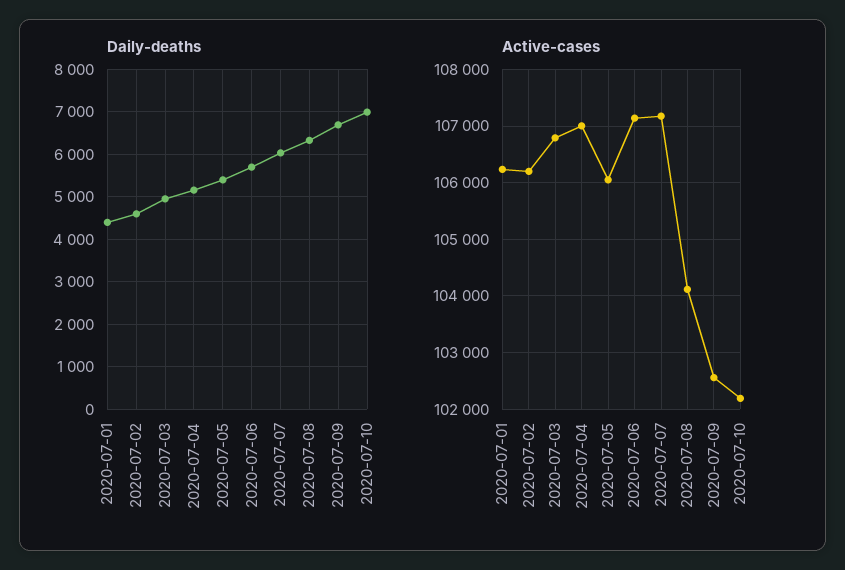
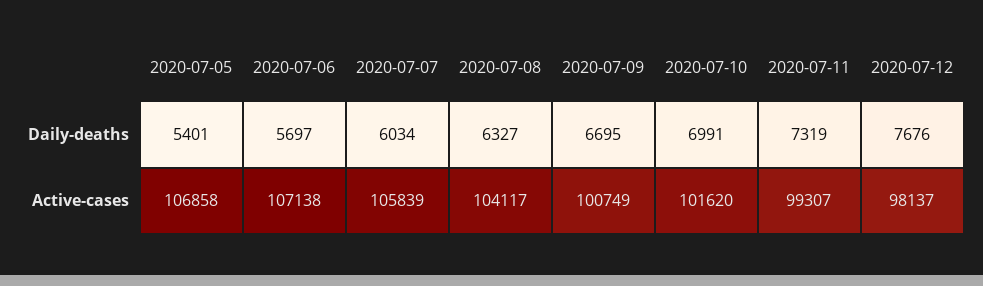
Daily-deaths, 2020-07-01: 4400 -> none
Daily-deaths, 2020-07-02: 4600 -> none
Daily-deaths, 2020-07-03: 5000 -> none
Daily-deaths, 2020-07-04: 5200 -> none
Active-cases, 2020-07-01: 106200 -> none
Active-cases, 2020-07-02: 106200 -> none
Active-cases, 2020-07-03: 106800 -> none
Active-cases, 2020-07-04: 107000 -> none
Active-cases, 2020-07-05: 106000 -> 106858
Active-cases, 2020-07-07: 107200 -> 105839
Active-cases, 2020-07-09: 102600 -> 100749
Active-cases, 2020-07-10: 102200 -> 101620
Daily-deaths, 2020-07-11: none -> 7319
Daily-deaths, 2020-07-12: none -> 7676
Active-cases, 2020-07-11: none -> 99307
Active-cases, 2020-07-12: none -> 98137

